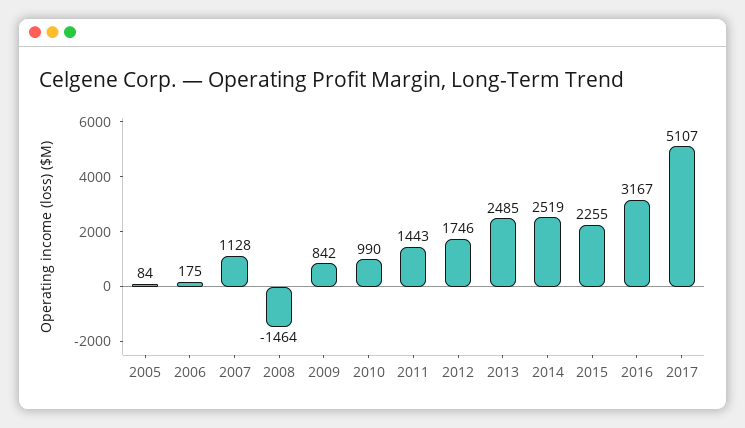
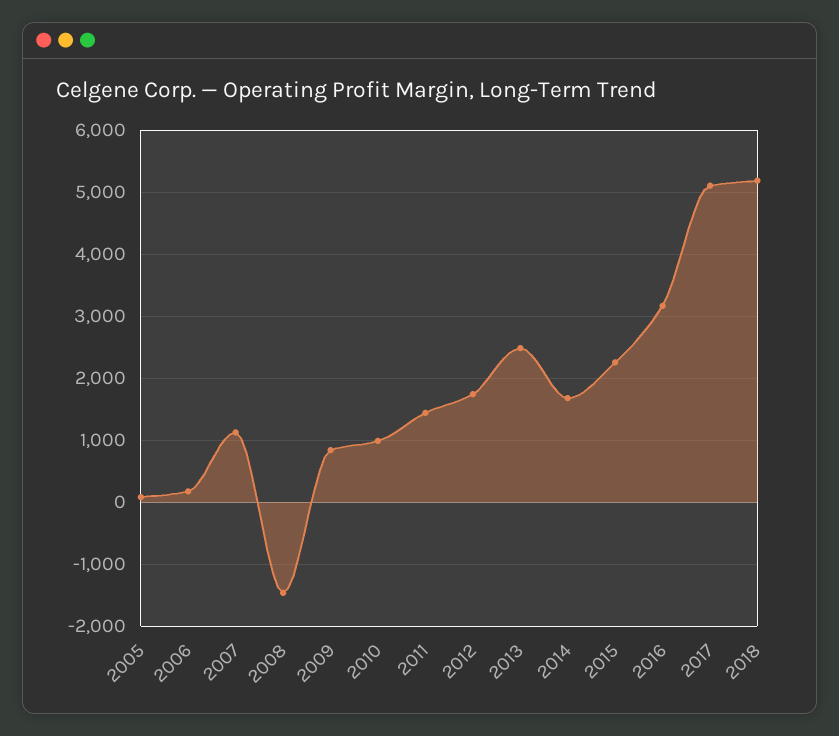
2014: 2519 -> 1700
2018: none -> 5200

